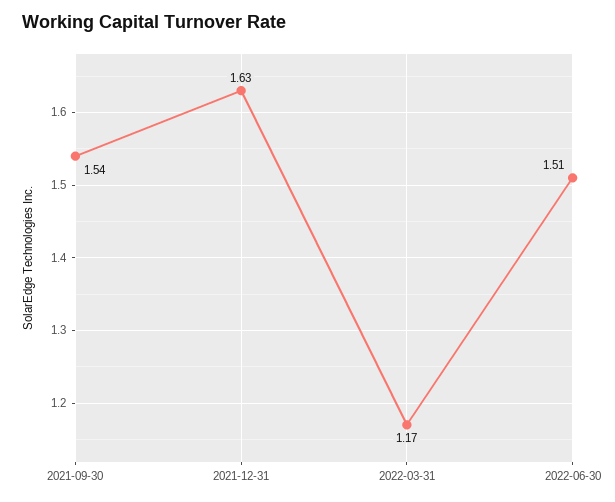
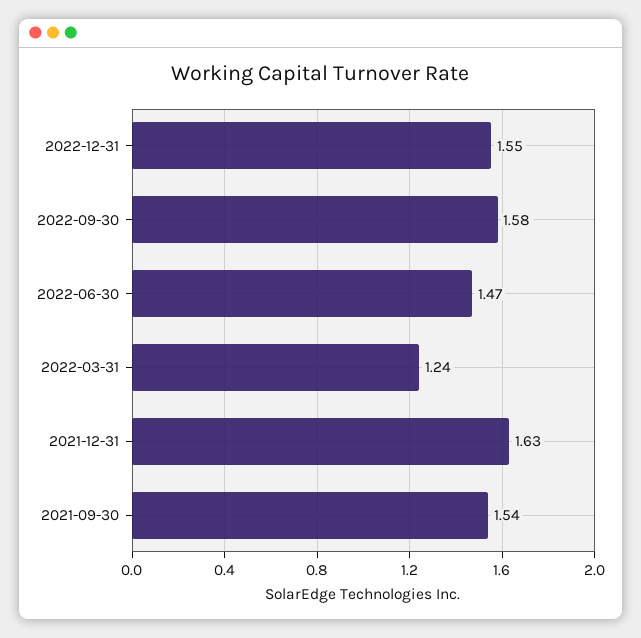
2022-03-31: 1.17 -> 1.24
2022-06-30: 1.51 -> 1.47
2022-12-31: none -> 1.55
2022-09-30: none -> 1.58

